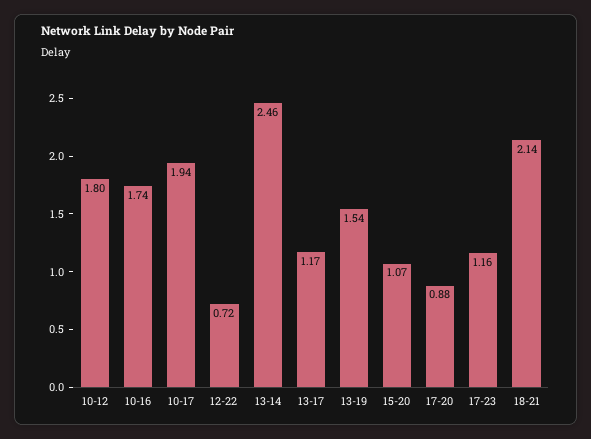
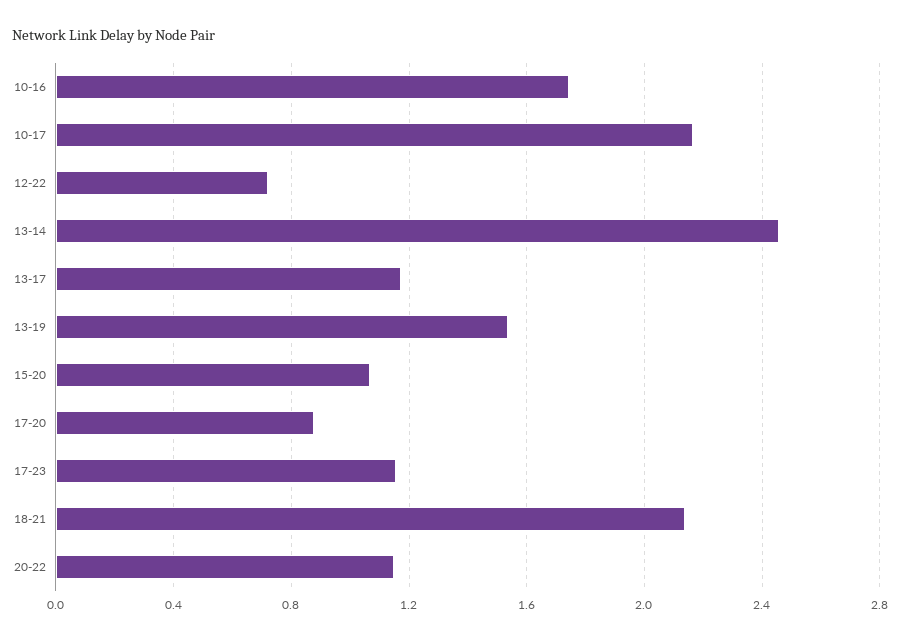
10-12: 1.8 -> none
10-17: 1.94 -> 2.15
20-22: none -> 1.15

